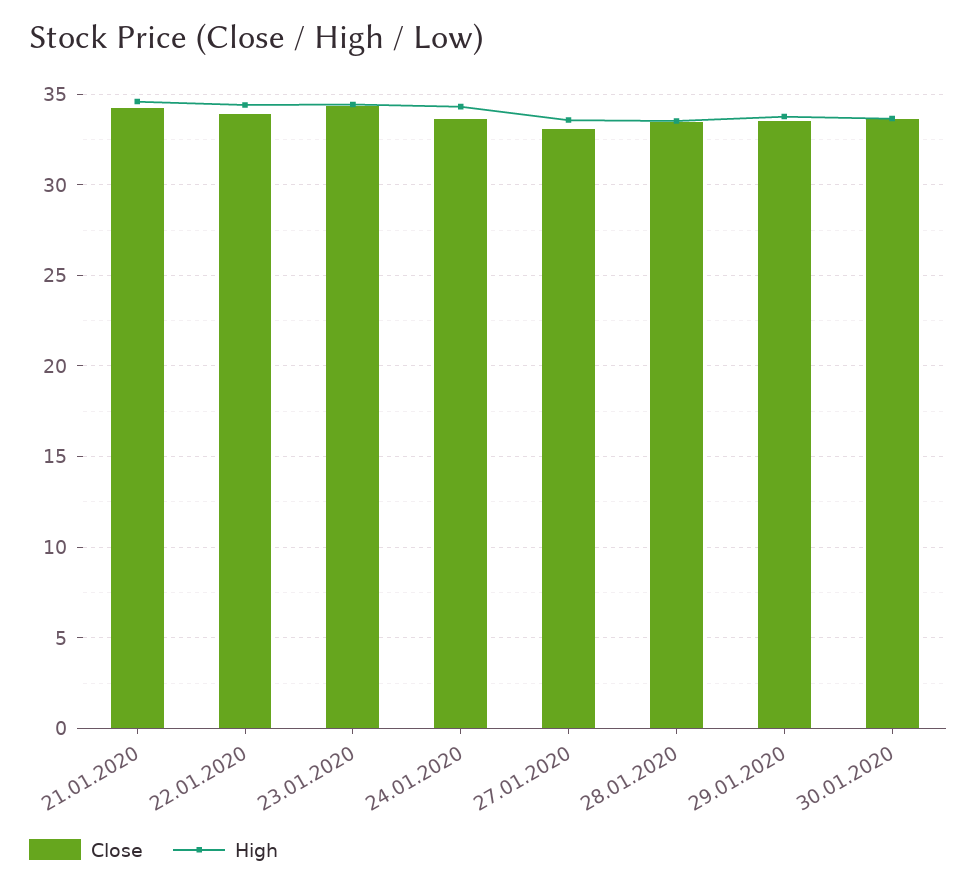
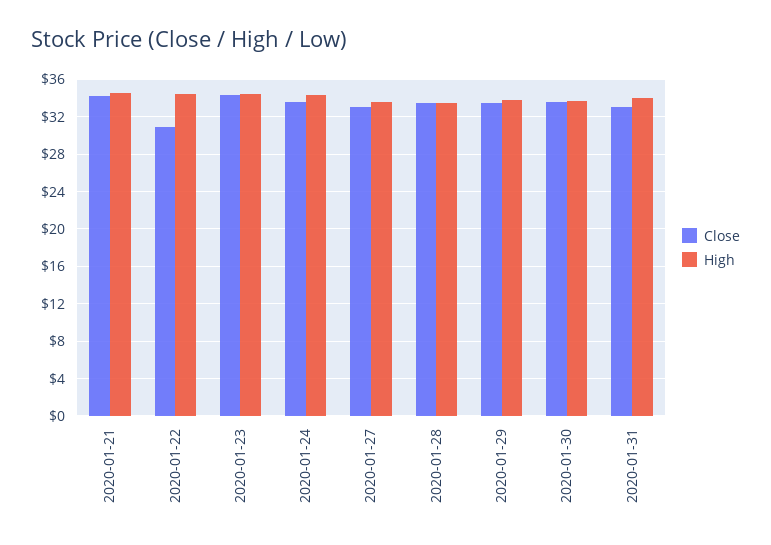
Close, 22.01.2020: 34 -> 31
Close, 2020-01-31: none -> 33
High, 2020-01-31: none -> 34

